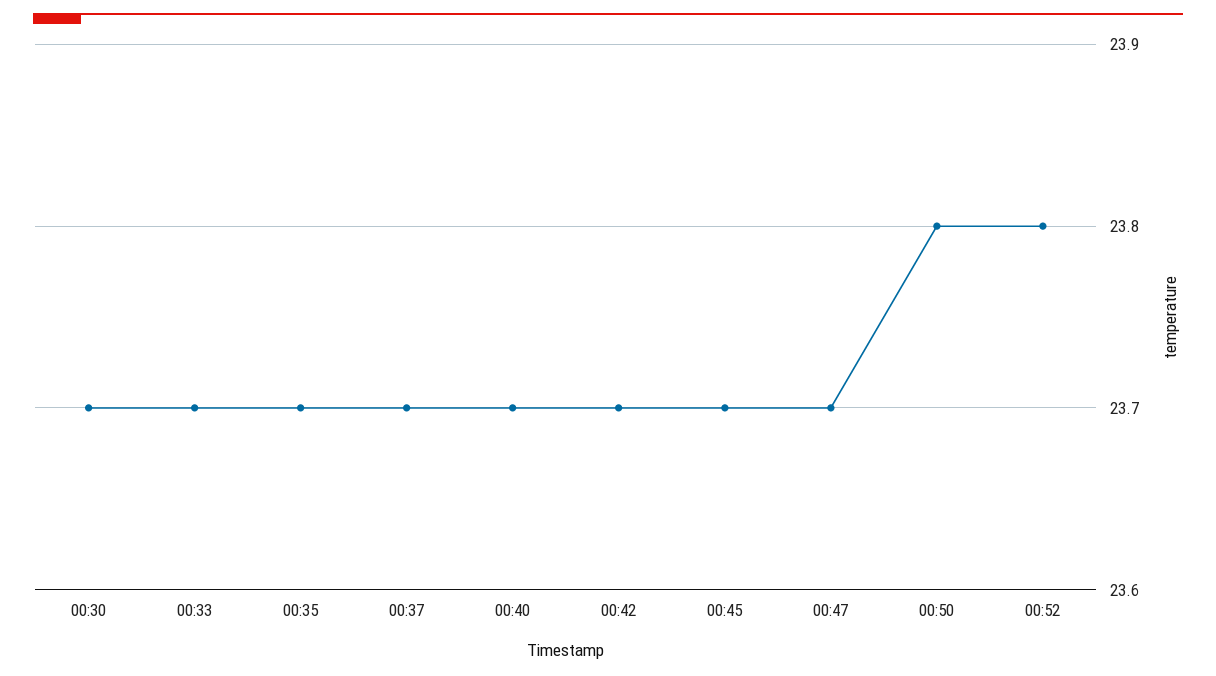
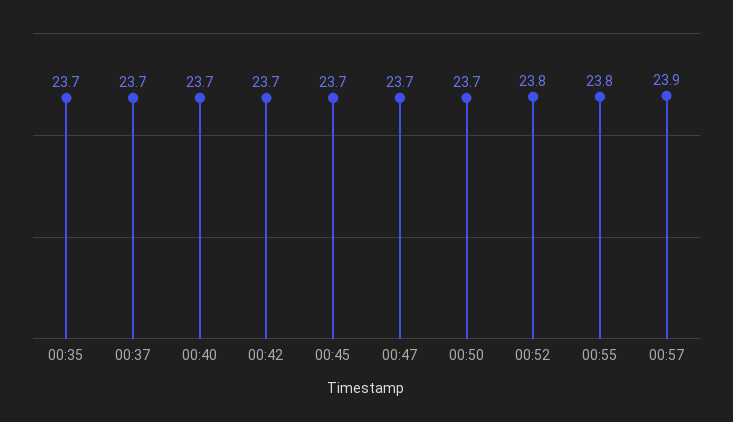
00:30: 23.7 -> none
00:33: 23.7 -> none
00:50: 23.8 -> 23.7
00:55: none -> 23.8
00:57: none -> 23.9

